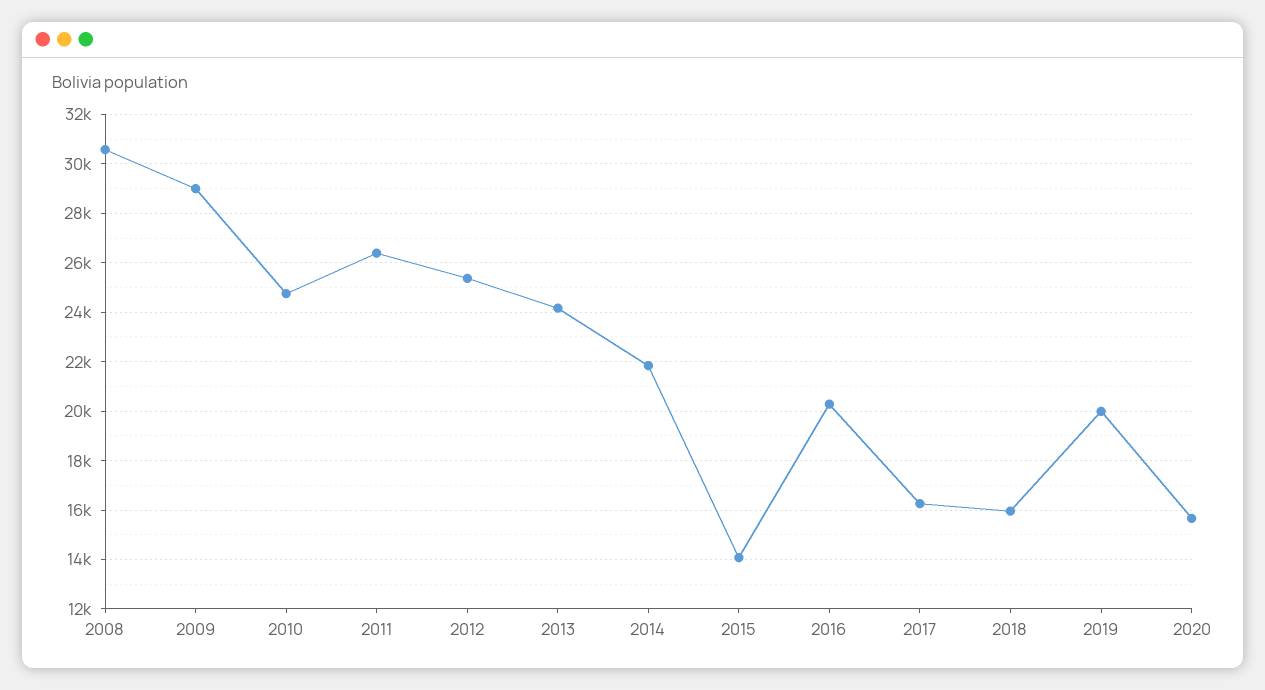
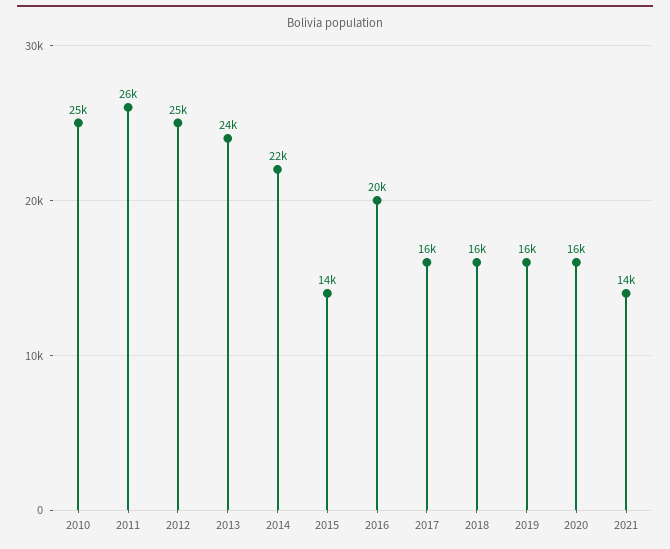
2008: 30500 -> none
2009: 29000 -> none
2019: 20000 -> 16000
2021: none -> 14000

